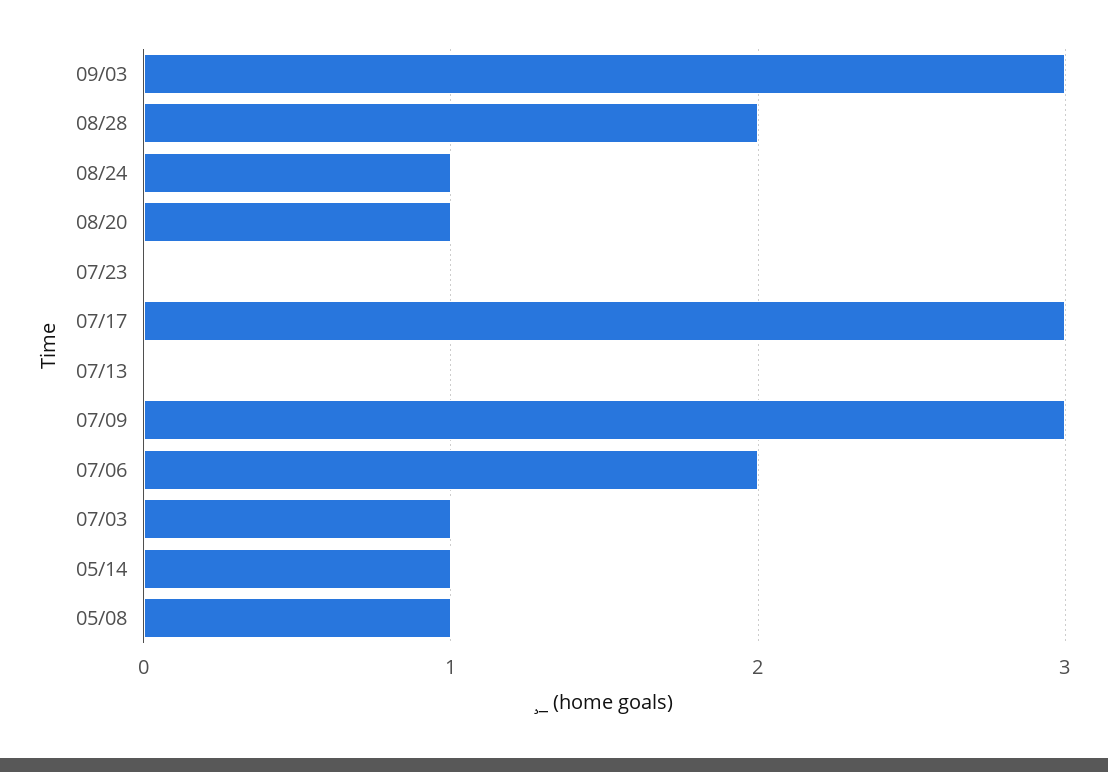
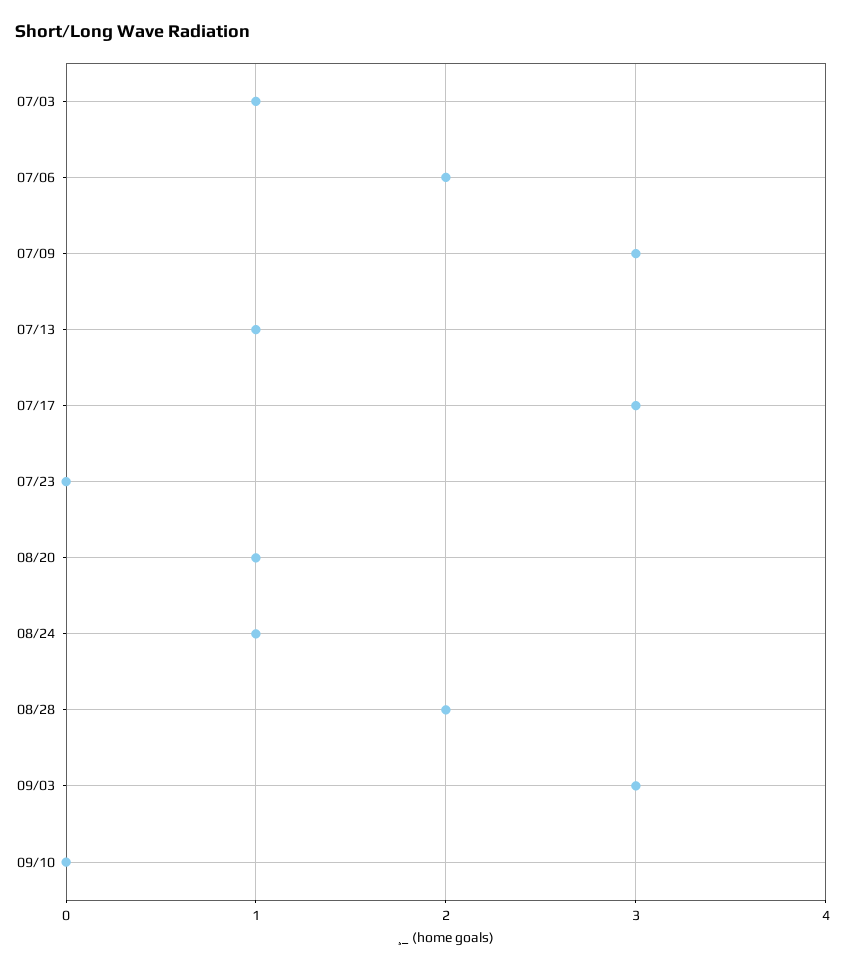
07/13: 0 -> 1
05/14: 1 -> none
05/08: 1 -> none
09/10: none -> 0

